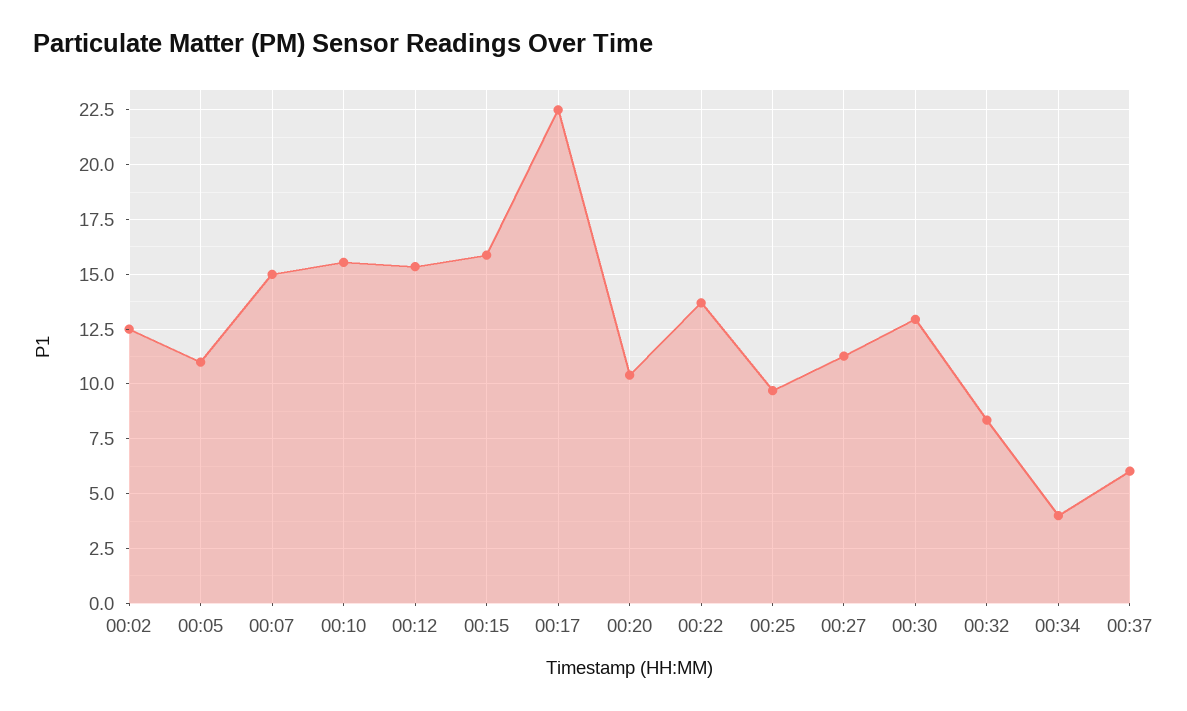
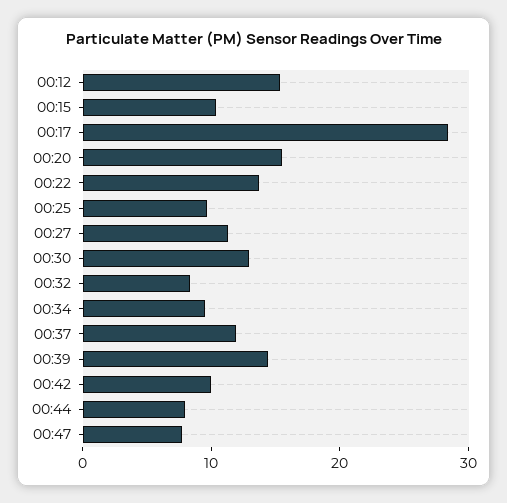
00:02: 12.5 -> none
00:05: 11 -> none
00:07: 15 -> none
00:10: 15.5 -> none
00:15: 16 -> 10
00:17: 22.5 -> 28
00:20: 10.5 -> 16
00:34: 4 -> 10
00:37: 6 -> 12
00:39: none -> 14
00:42: none -> 10
00:44: none -> 8
00:47: none -> 8

